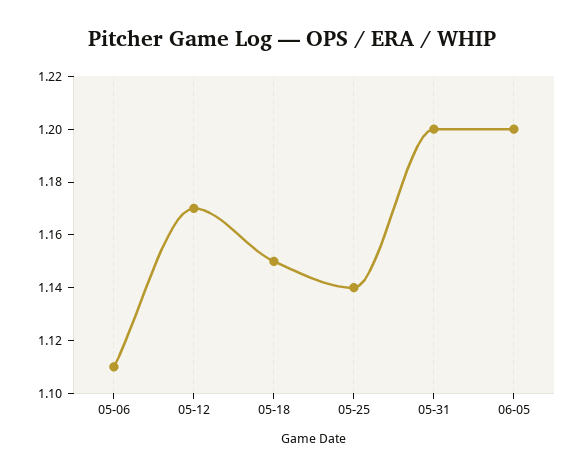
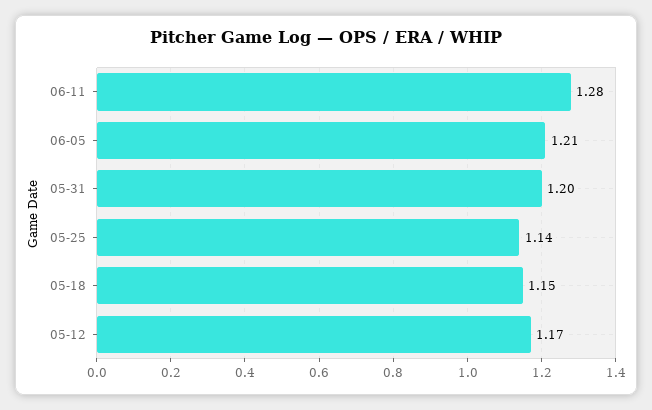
05-06: 1.11 -> none
06-05: 1.2 -> 1.21
06-11: none -> 1.28

